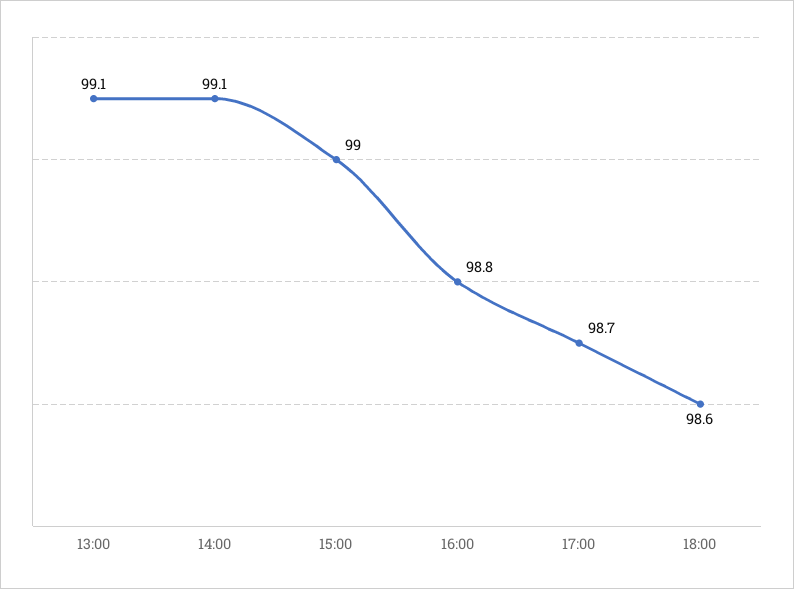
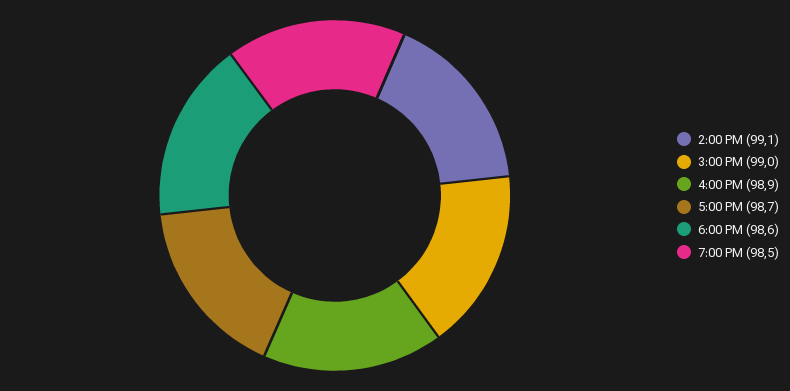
13:00: 99.1 -> none
16:00: 98.8 -> 98.9
7:00 PM: none -> 98.5

